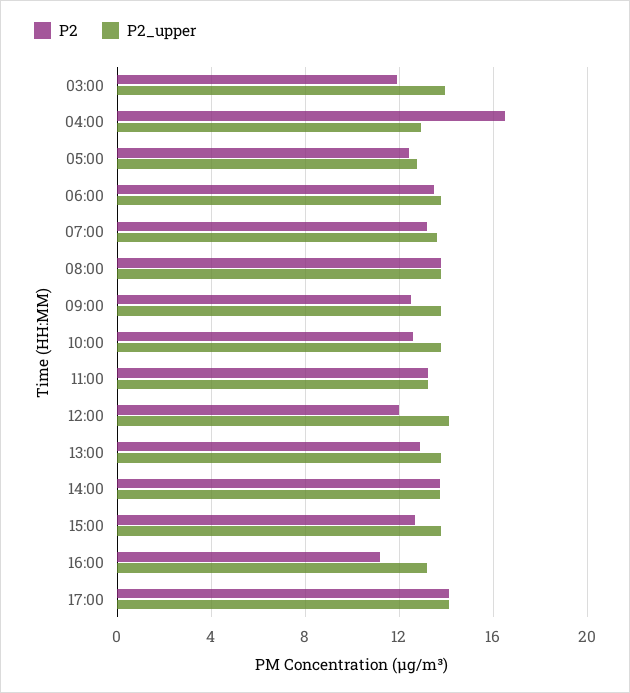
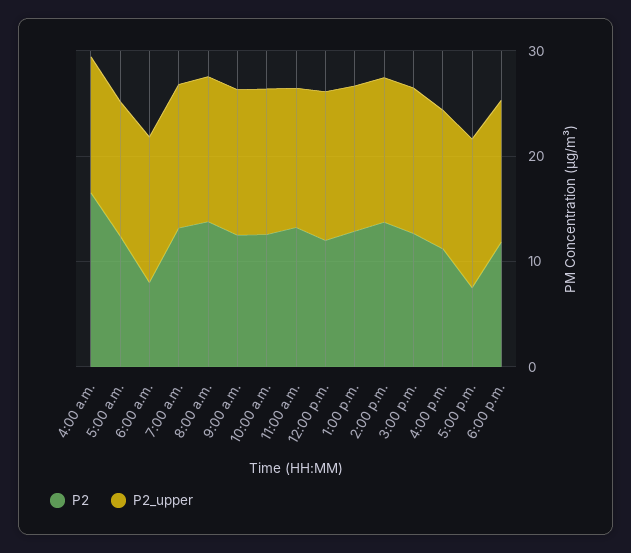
P2, 03:00: 12 -> none
P2_upper, 03:00: 14 -> none
P2, 06:00: 13.5 -> 8
P2, 17:00: 14 -> 8
P2, 6:00 p.m.: none -> 12
P2_upper, 6:00 p.m.: none -> 14

